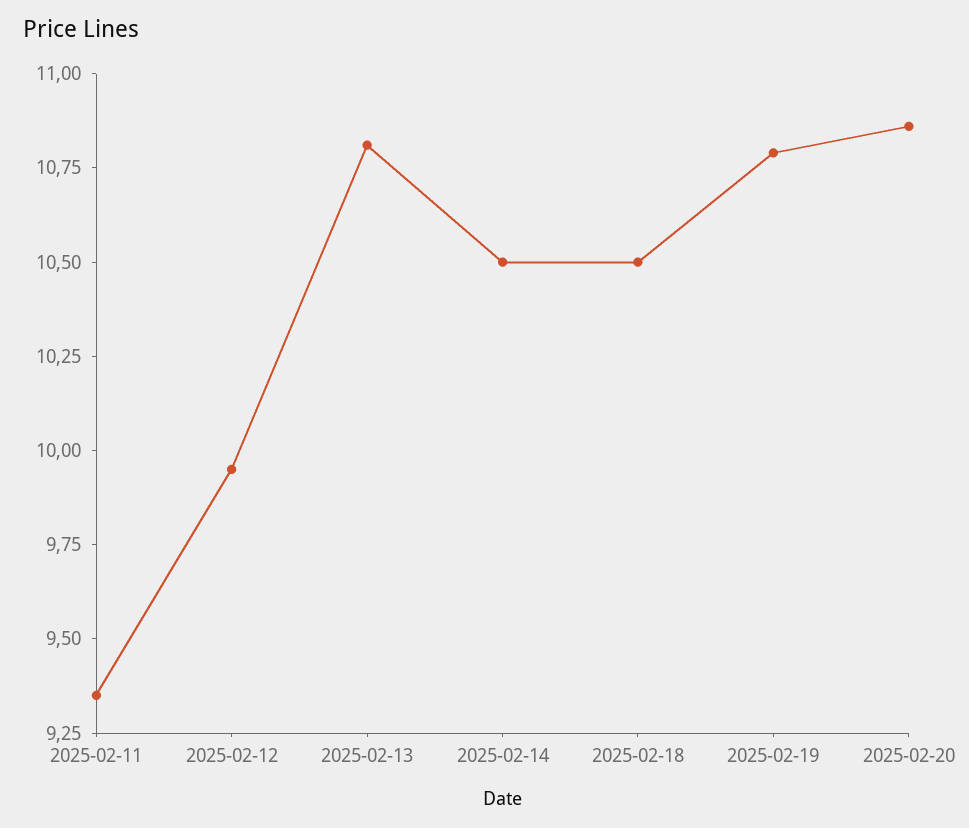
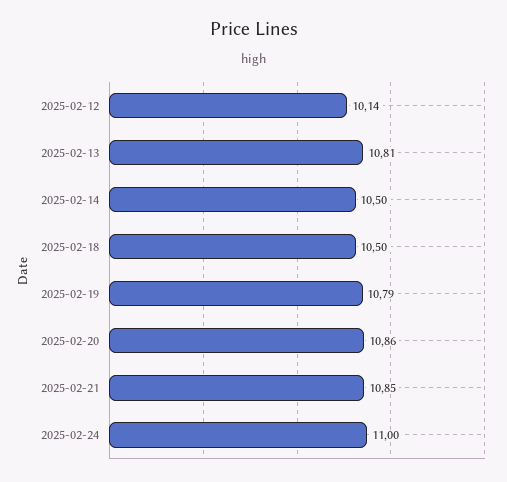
2025-02-11: 9.35 -> none
2025-02-12: 9.95 -> 10.14
2025-02-21: none -> 10.85
2025-02-24: none -> 11

